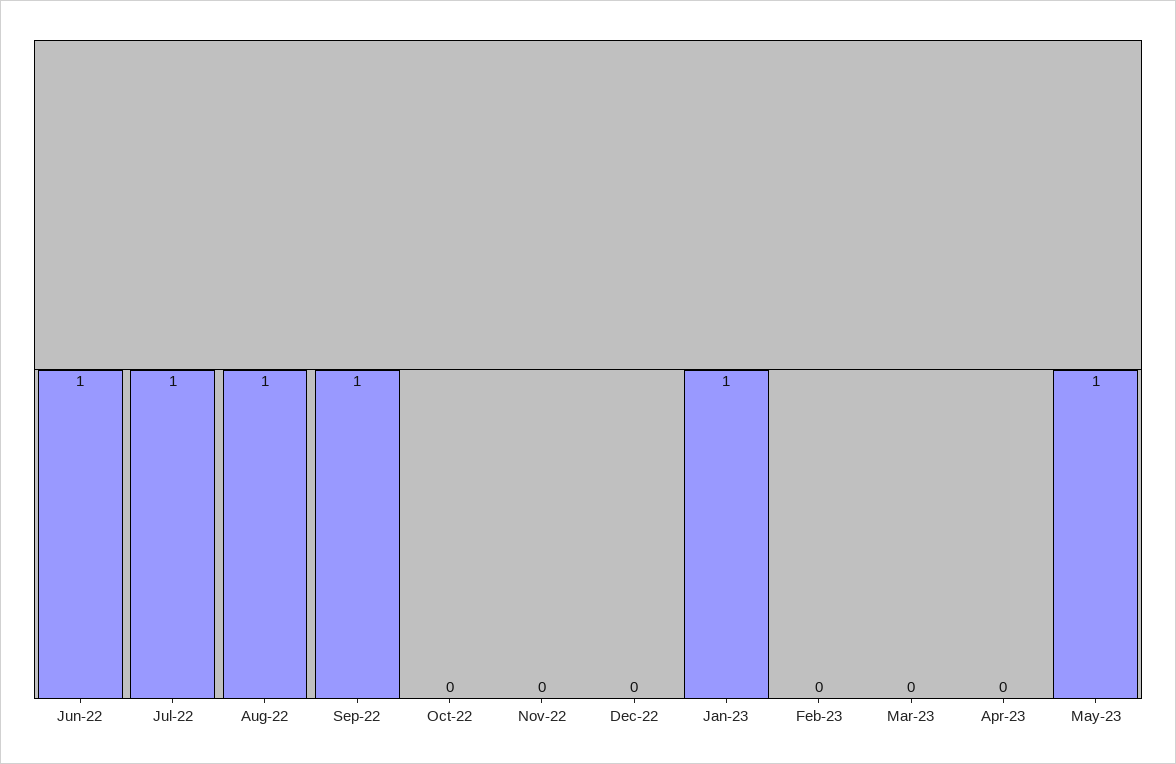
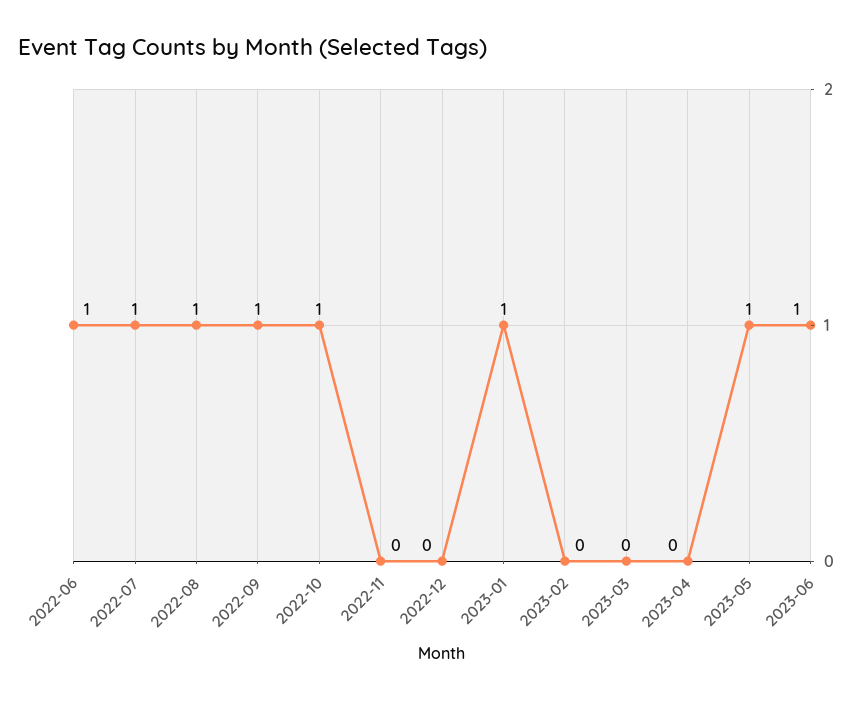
Oct-22: 0 -> 1
2023-06: none -> 1

